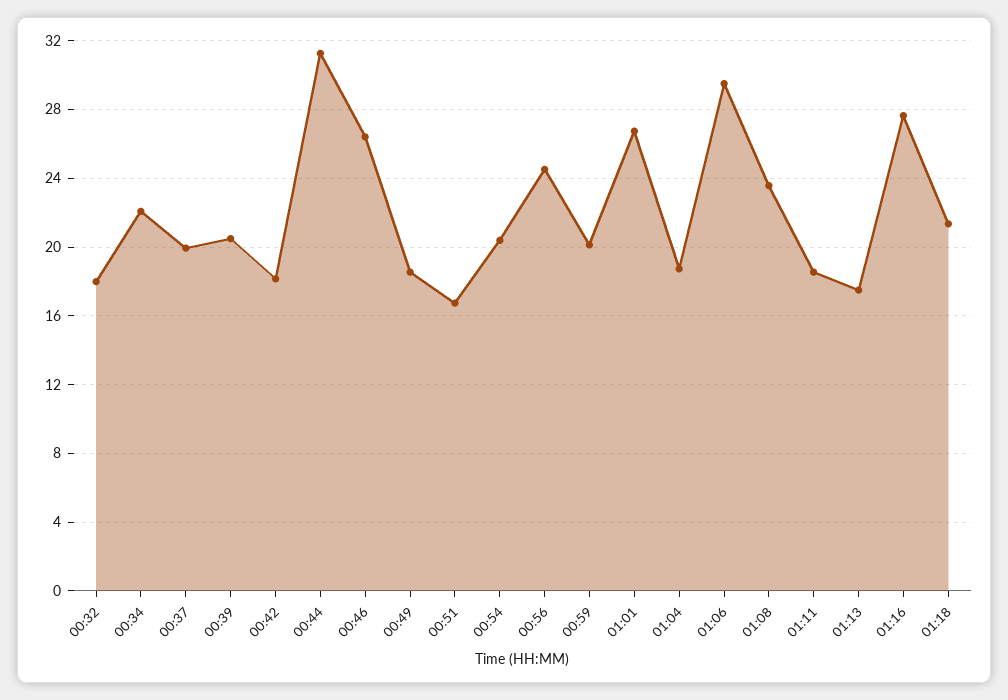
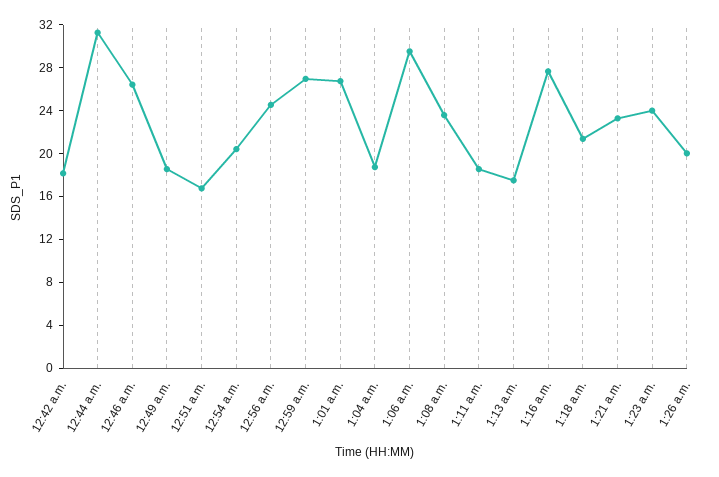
00:32: 18 -> none
00:34: 22 -> none
00:37: 20 -> none
00:39: 20.5 -> none
00:59: 20 -> 27
1:21 a.m.: none -> 23
1:23 a.m.: none -> 24
1:26 a.m.: none -> 20

